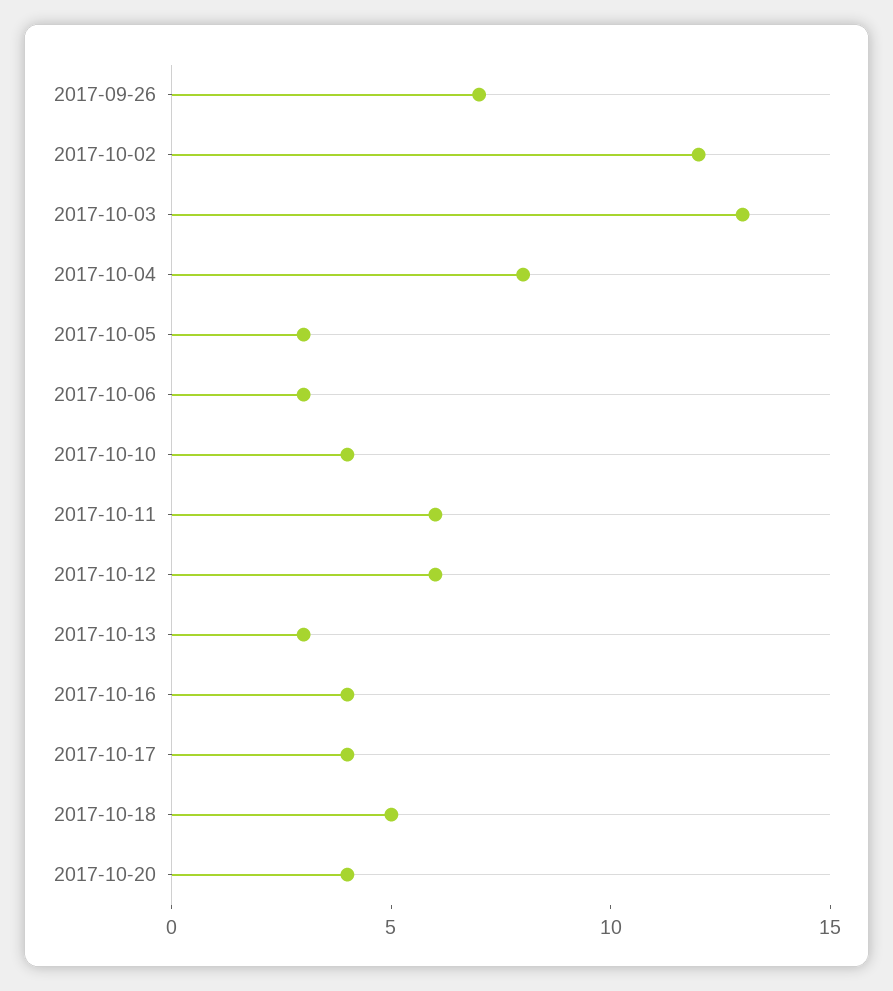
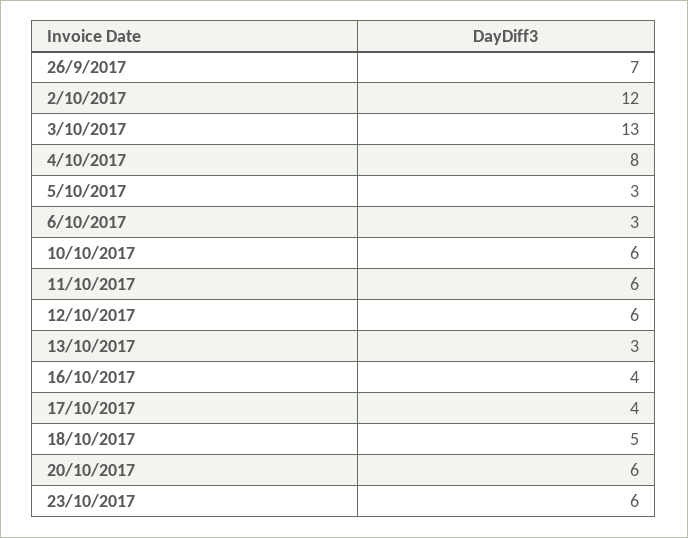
2017-10-10: 4 -> 6
2017-10-20: 4 -> 6
23/10/2017: none -> 6

